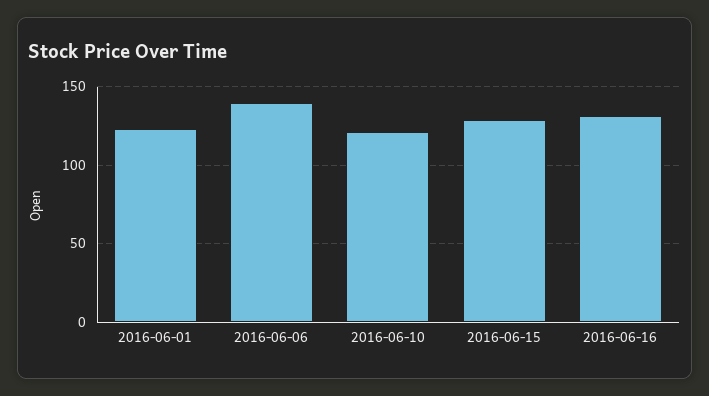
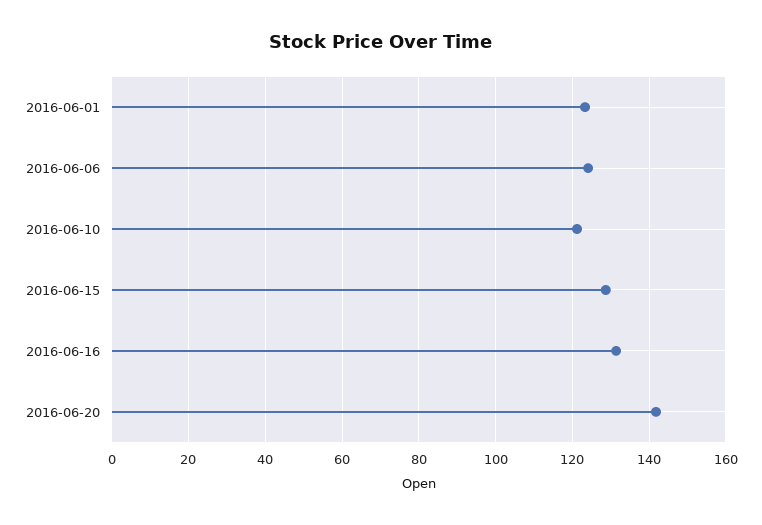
2016-06-06: 140 -> 124
2016-06-20: none -> 142

